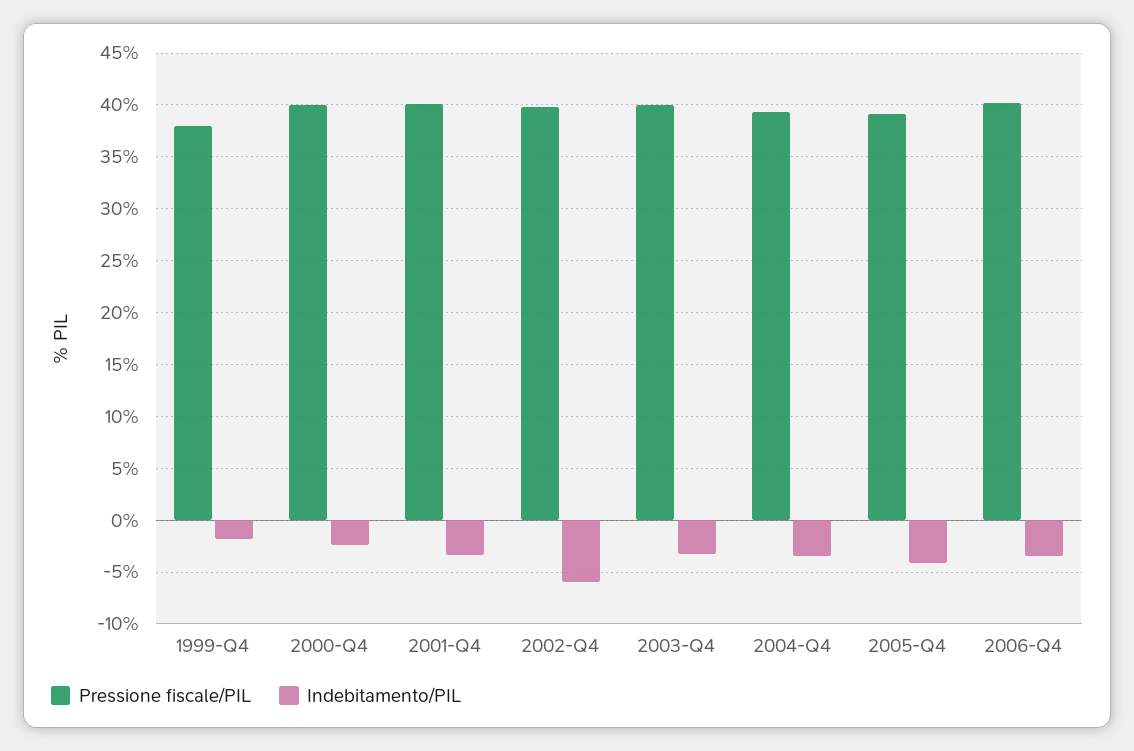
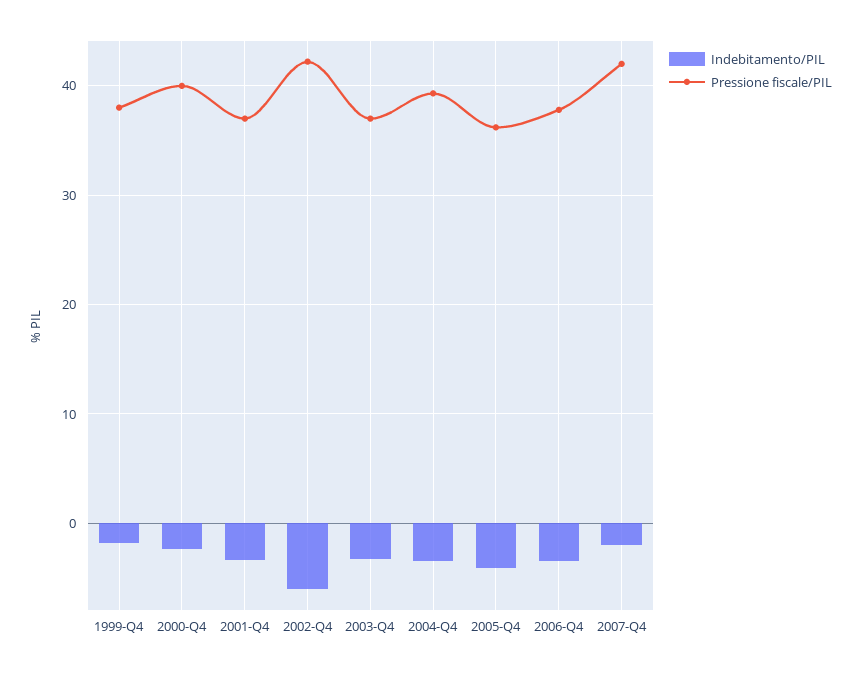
Pressione fiscale/PIL, 2001-Q4: 40 -> 37
Pressione fiscale/PIL, 2002-Q4: 40 -> 42
Pressione fiscale/PIL, 2003-Q4: 40 -> 37
Pressione fiscale/PIL, 2005-Q4: 39 -> 36
Pressione fiscale/PIL, 2006-Q4: 40 -> 38
Indebitamento/PIL, 2007-Q4: none -> -2
Pressione fiscale/PIL, 2007-Q4: none -> 42

